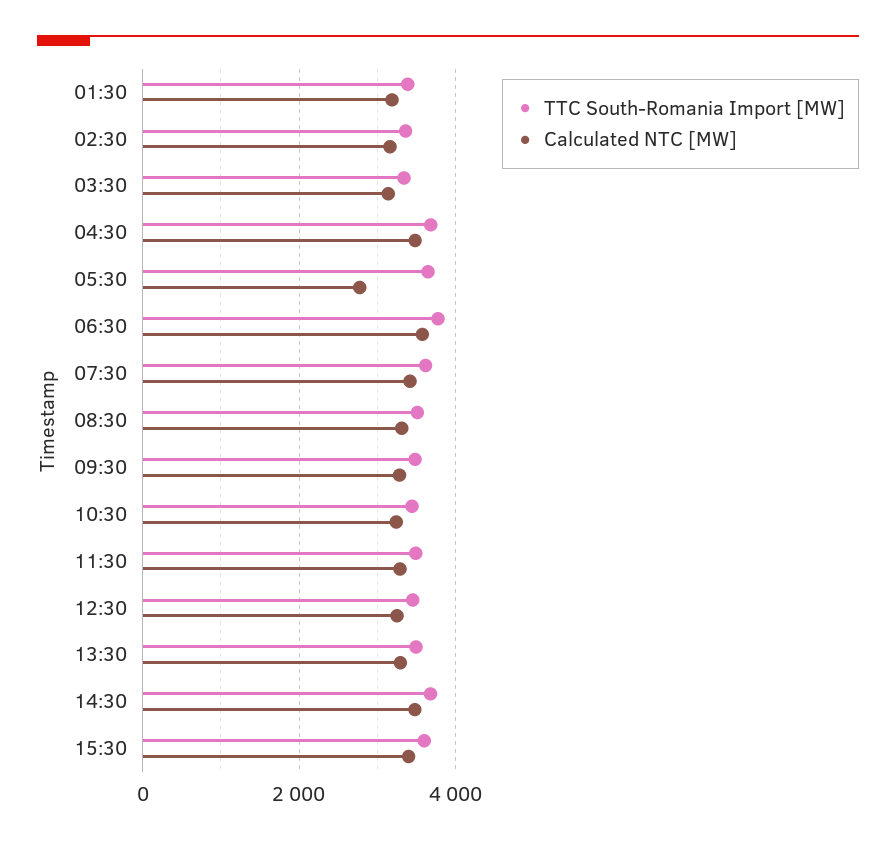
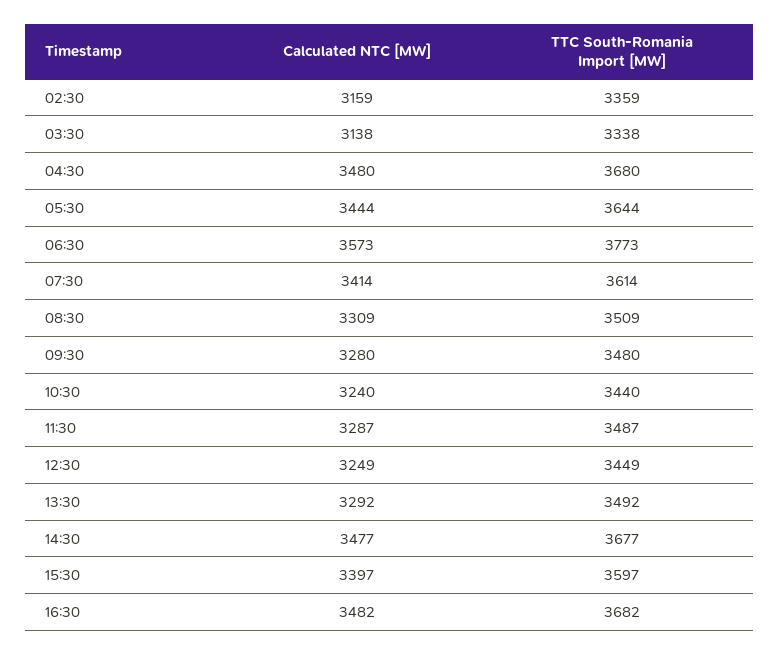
TTC South-Romania Import [MW], 01:30: 3400 -> none
Calculated NTC [MW], 01:30: 3200 -> none
Calculated NTC [MW], 05:30: 2800 -> 3444
Calculated NTC [MW], 16:30: none -> 3482
TTC South-Romania Import [MW], 16:30: none -> 3682

